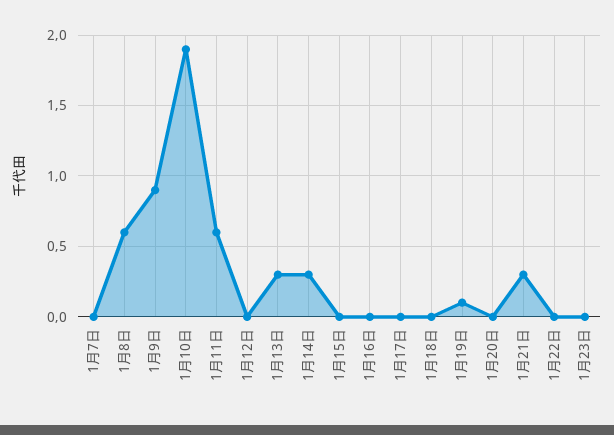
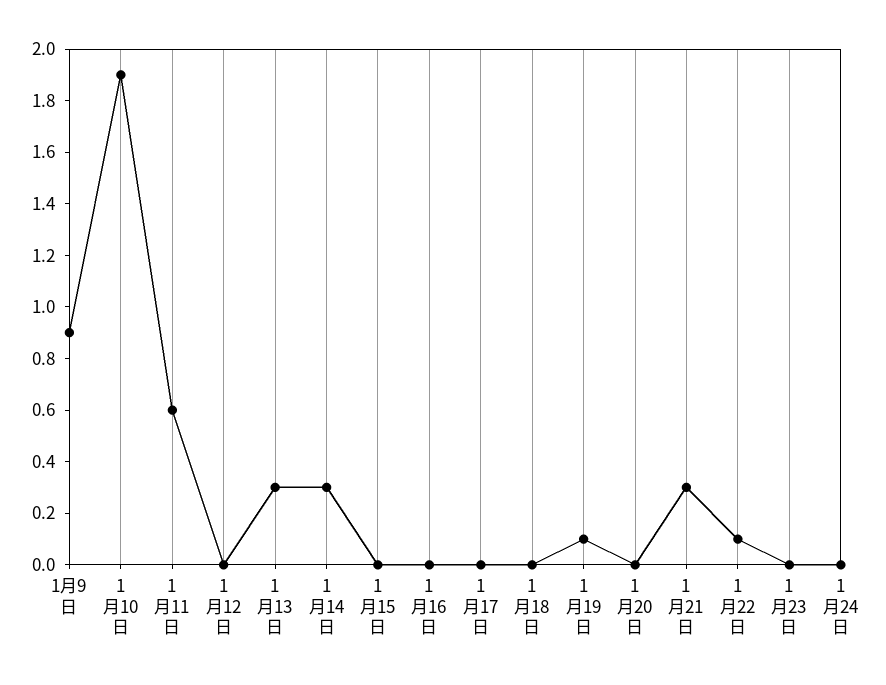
1月7日: 0 -> none
1月8日: 0.6 -> none
1月22日: 0 -> 0.1
1月24日: none -> 0

